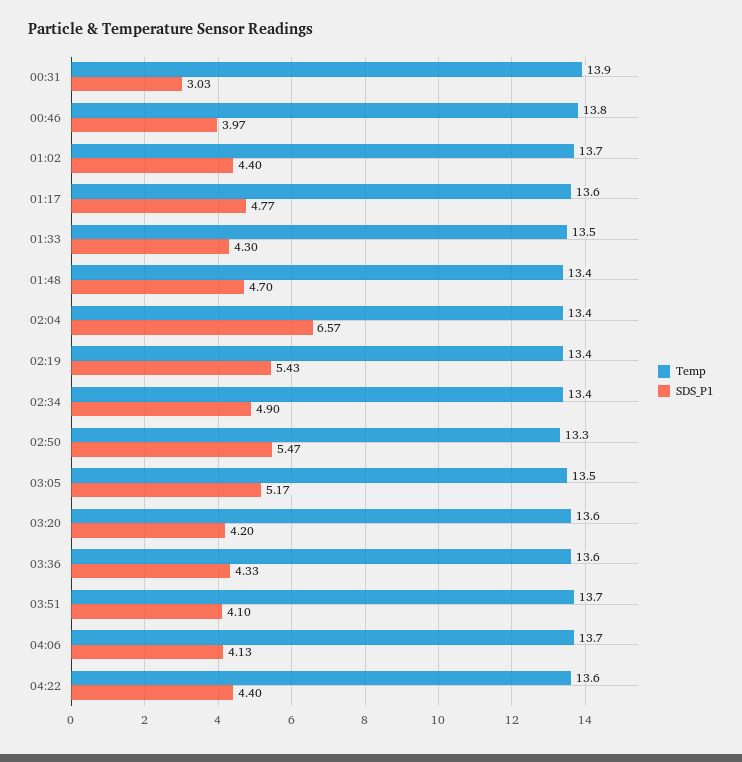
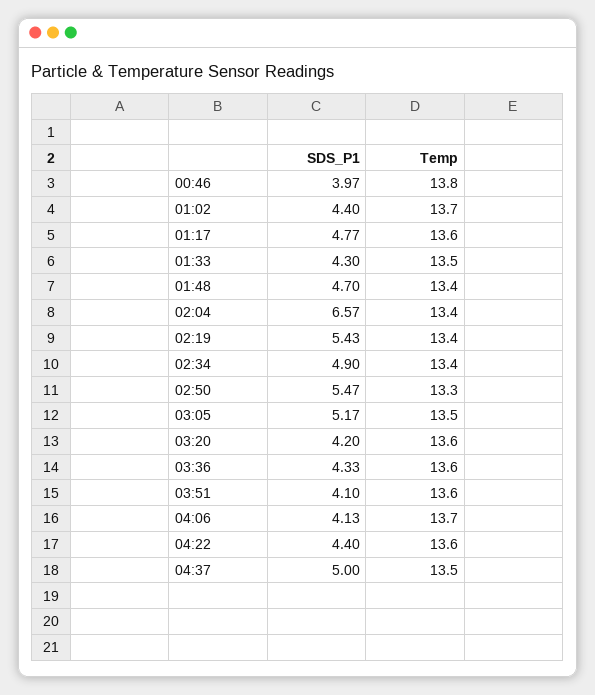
Temp, 00:31: 13.9 -> none
SDS_P1, 00:31: 3.03 -> none
Temp, 03:51: 13.7 -> 13.6
SDS_P1, 04:37: none -> 5
Temp, 04:37: none -> 13.5

